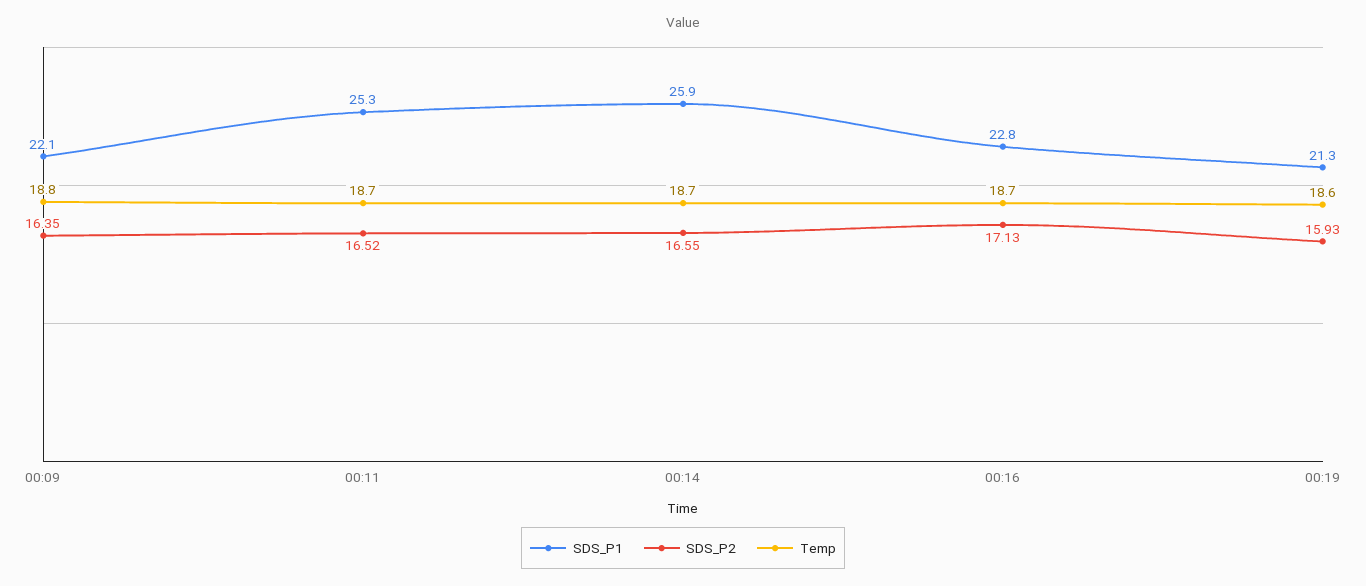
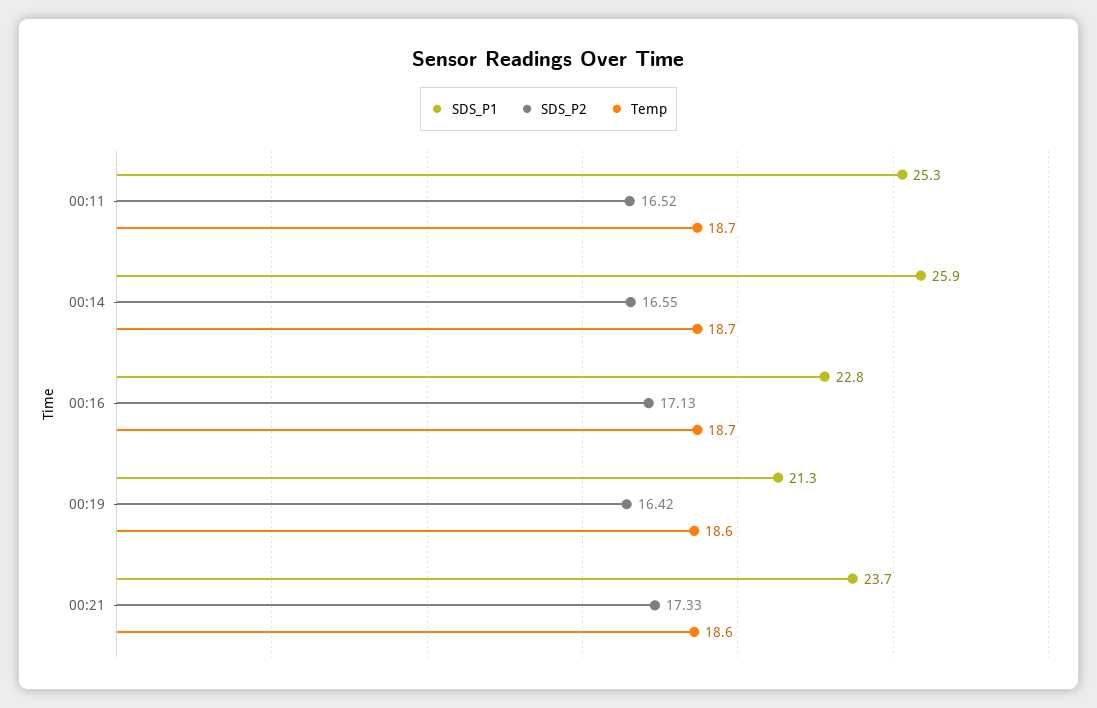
SDS_P1, 00:09: 22.1 -> none
SDS_P2, 00:09: 16.35 -> none
Temp, 00:09: 18.8 -> none
SDS_P2, 00:19: 15.93 -> 16.42
SDS_P1, 00:21: none -> 23.7
SDS_P2, 00:21: none -> 17.33
Temp, 00:21: none -> 18.6

